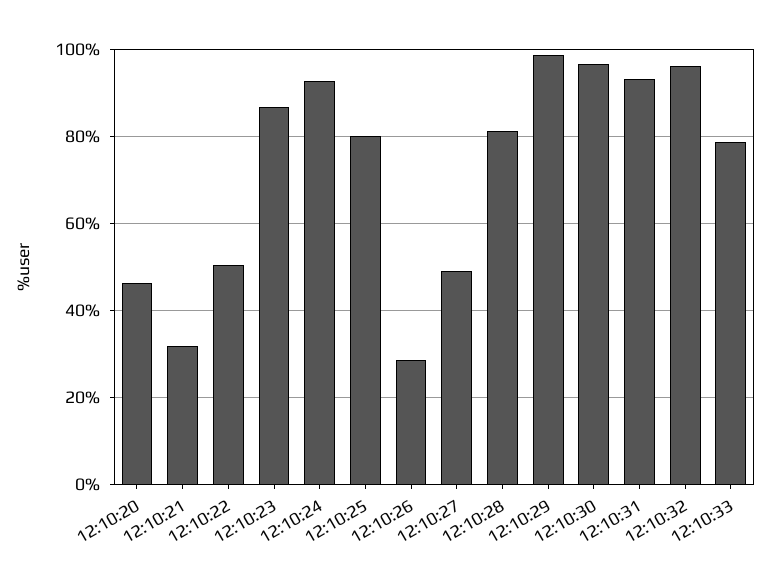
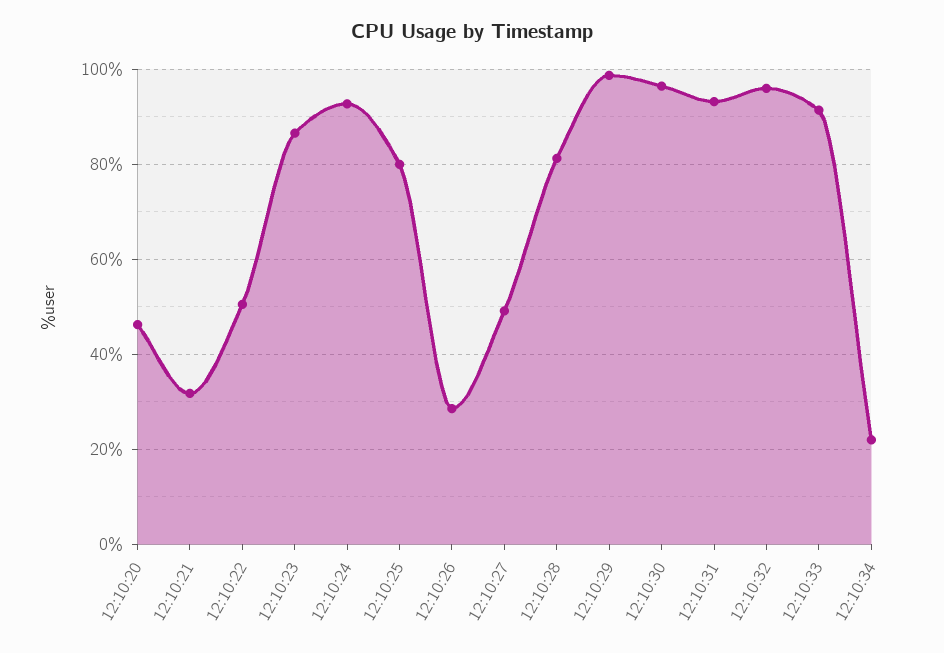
12:10:33: 78 -> 92
12:10:34: none -> 22

